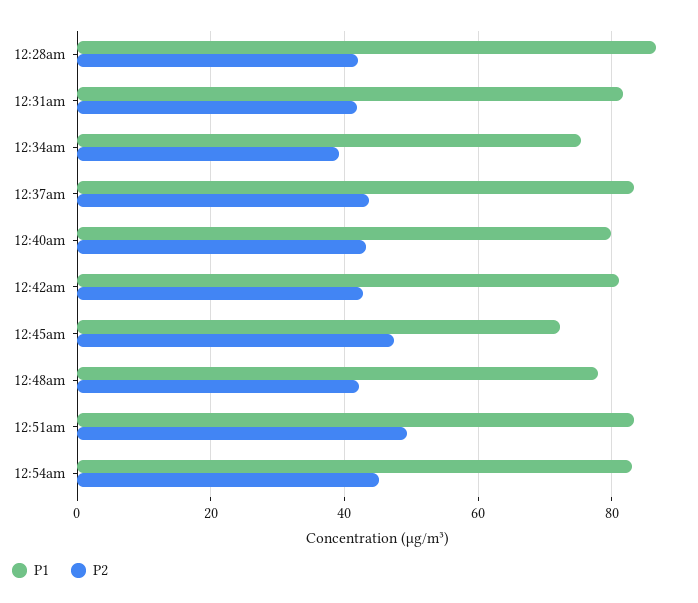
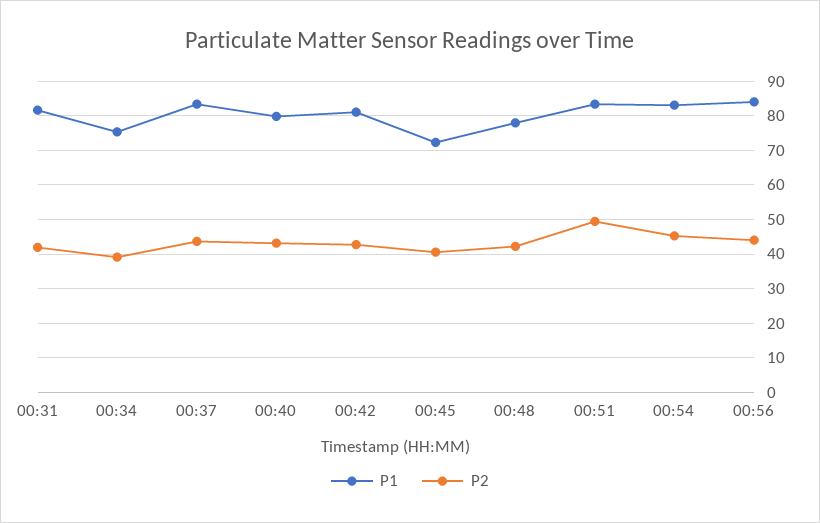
P1, 12:28am: 86 -> none
P2, 12:28am: 42 -> none
P2, 12:45am: 48 -> 40
P1, 00:56: none -> 84
P2, 00:56: none -> 44

